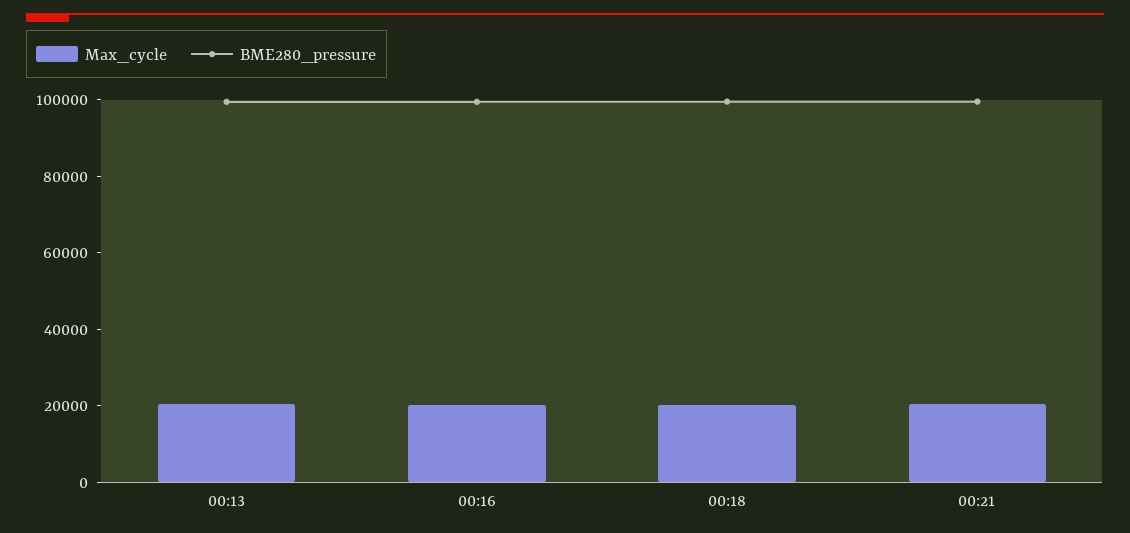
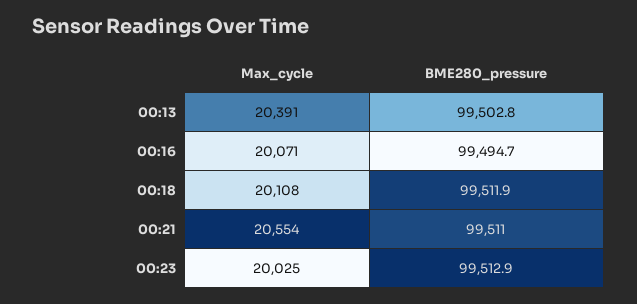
Max_cycle, 00:23: none -> 20025
BME280_pressure, 00:23: none -> 99512.9

